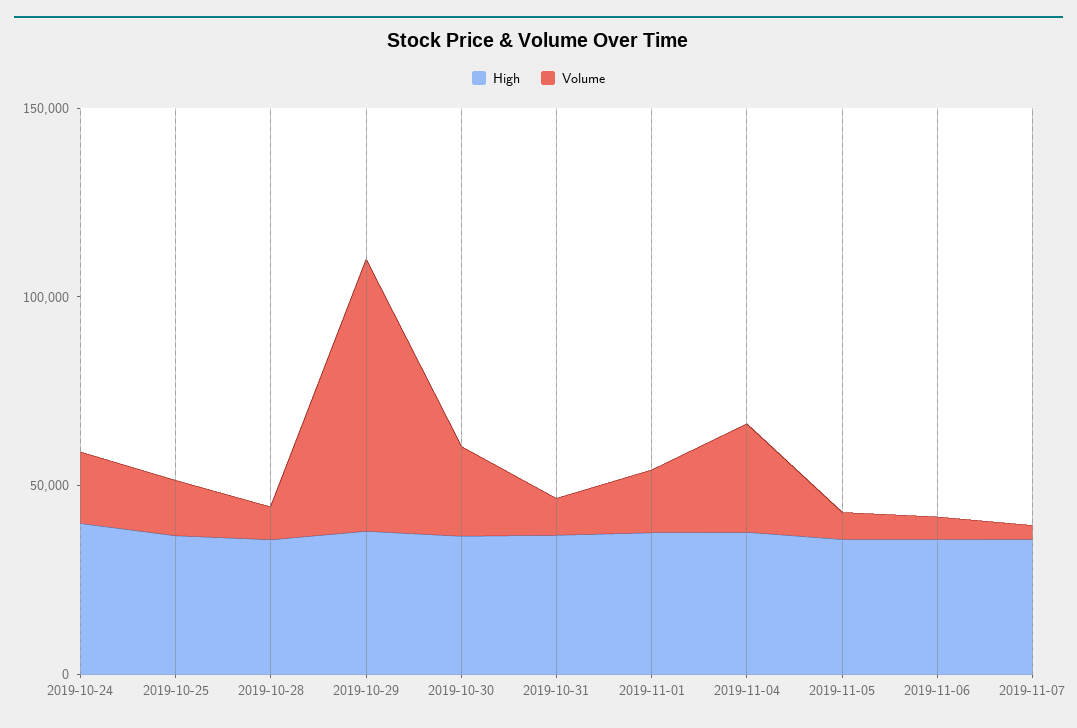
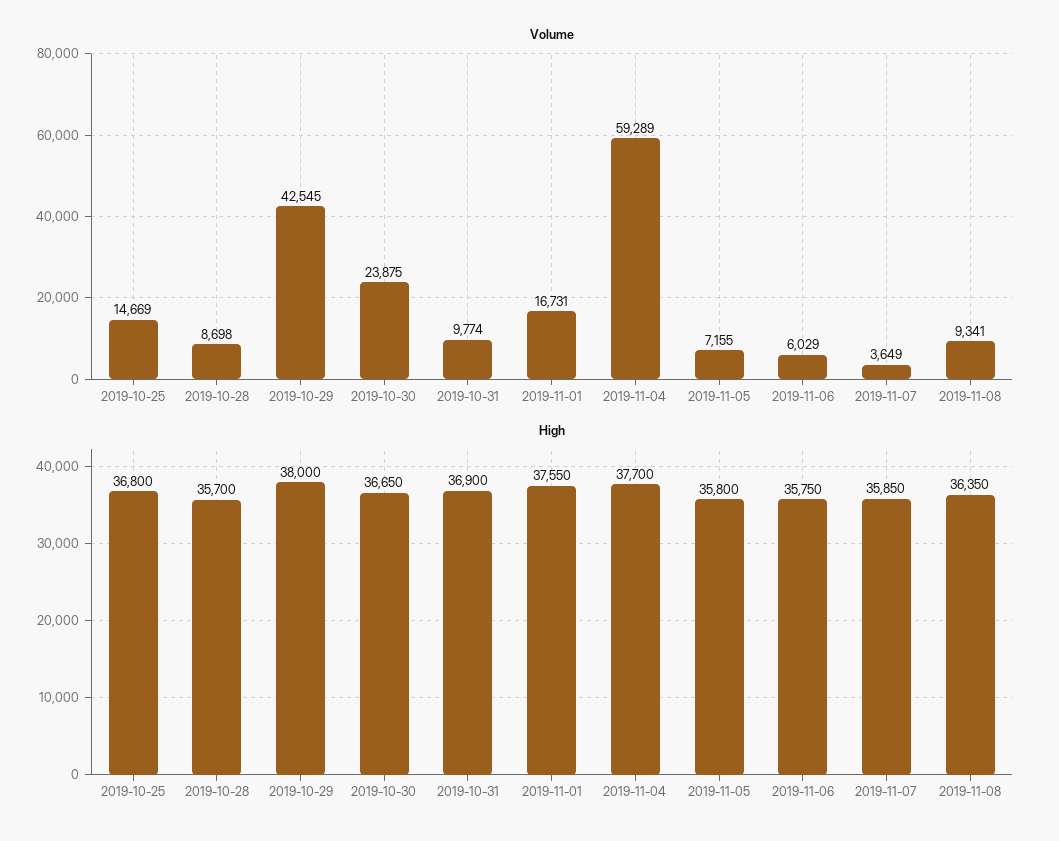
High, 2019-10-24: 40000 -> none
Volume, 2019-10-24: 20000 -> none
Volume, 2019-10-29: 70000 -> 42545
Volume, 2019-11-04: 30000 -> 59289
Volume, 2019-11-08: none -> 9341
High, 2019-11-08: none -> 36350

